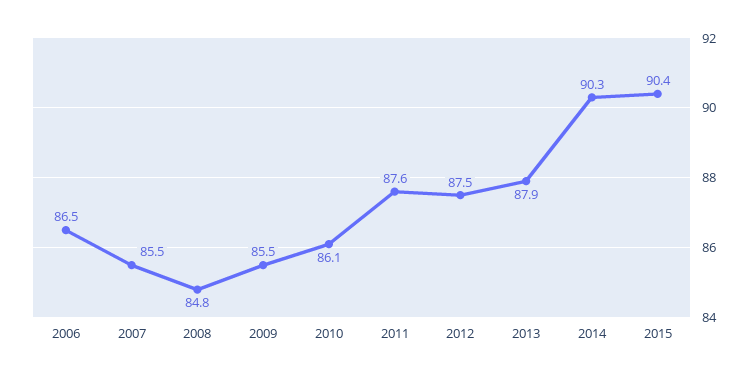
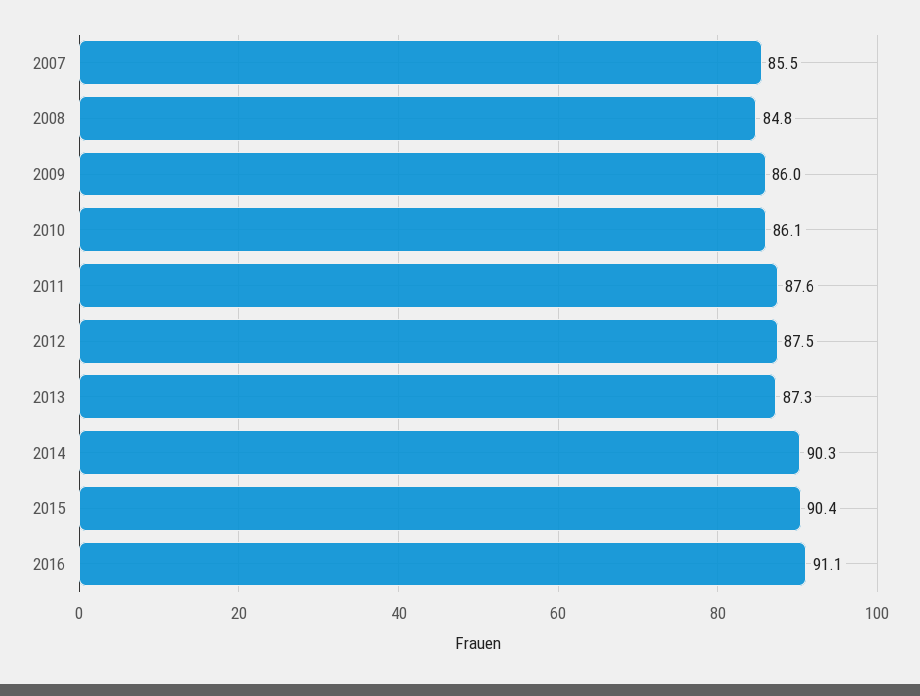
2006: 86.5 -> none
2009: 85.5 -> 86
2013: 87.9 -> 87.3
2016: none -> 91.1

